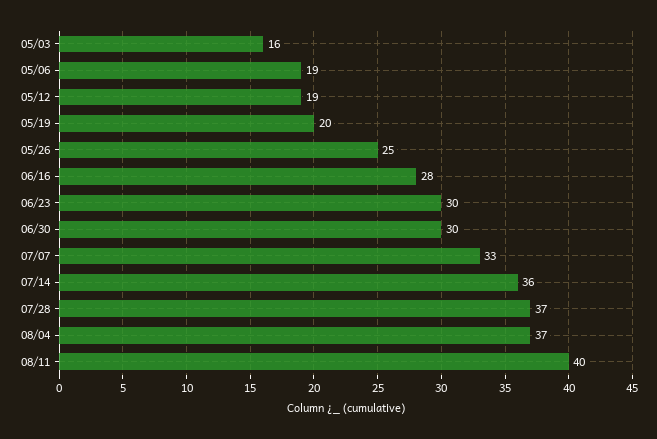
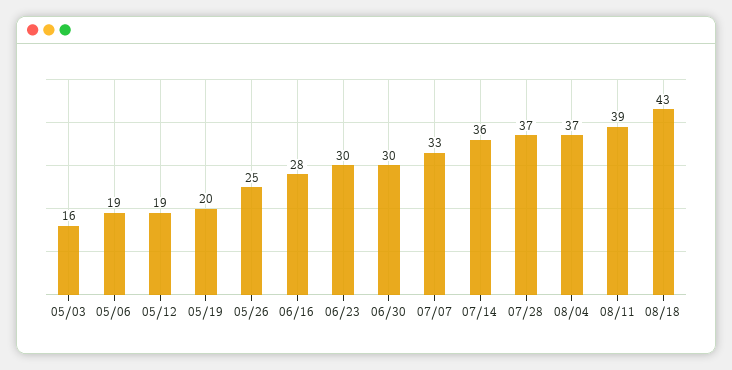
08/11: 40 -> 39
08/18: none -> 43

